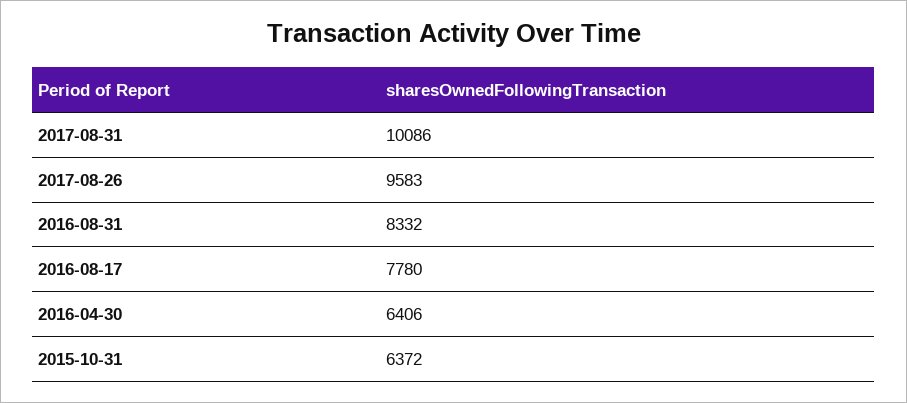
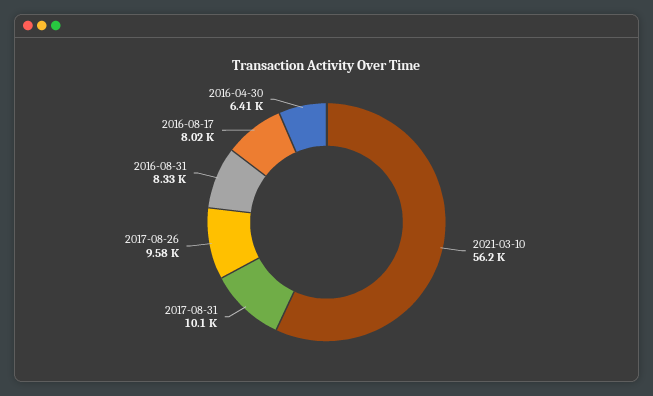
2016-08-17: 7780 -> 8020
2015-10-31: 6372 -> none
2021-03-10: none -> 56200

